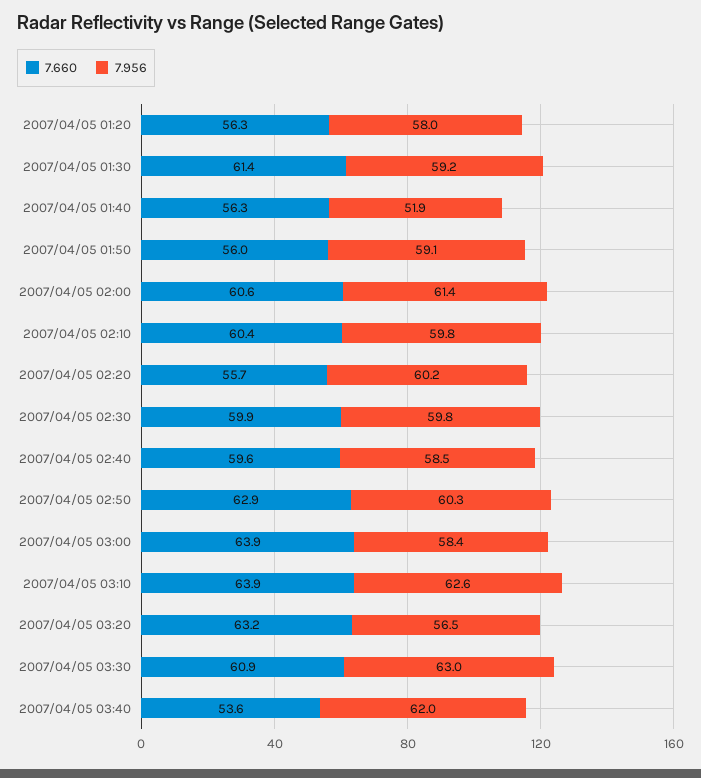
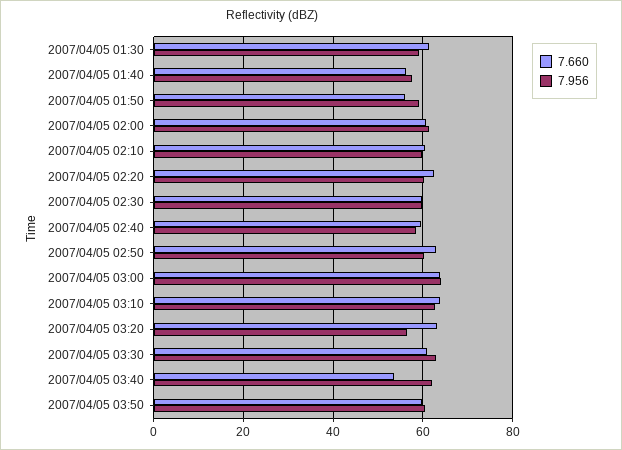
7.660, 2007/04/05 01:20: 56.3 -> none
7.956, 2007/04/05 01:20: 58 -> none
7.956, 2007/04/05 01:40: 51.9 -> 58
7.660, 2007/04/05 02:20: 55.7 -> 62
7.956, 2007/04/05 03:00: 58.4 -> 64
7.660, 2007/04/05 03:50: none -> 60
7.956, 2007/04/05 03:50: none -> 60

